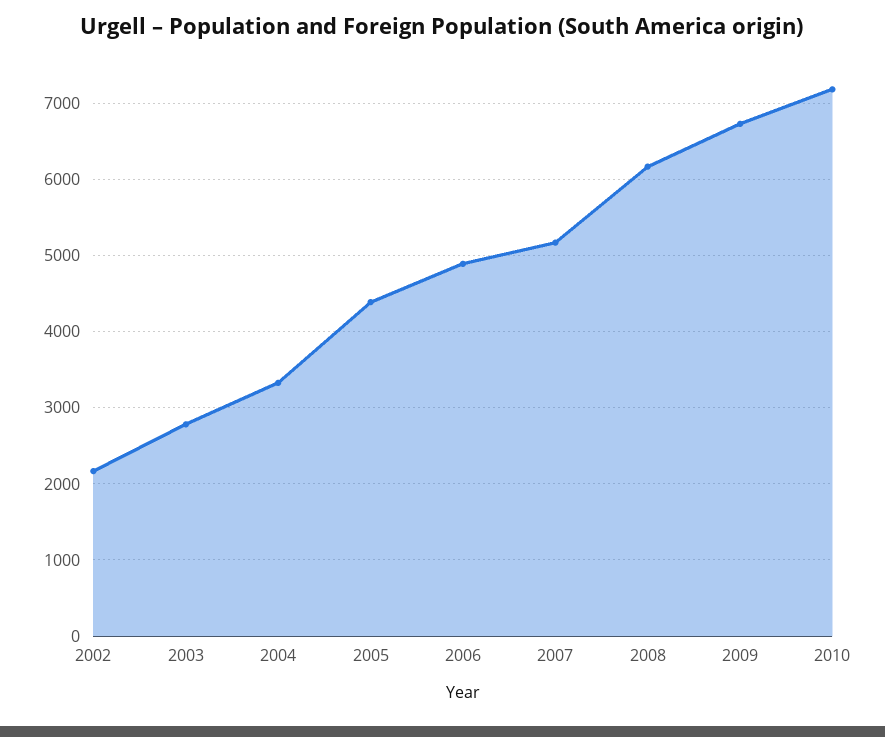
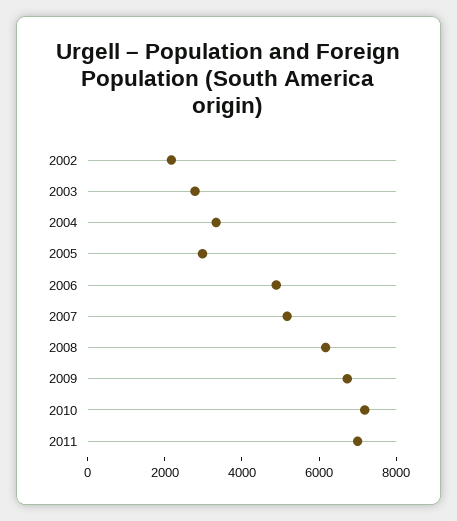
2005: 4400 -> 3000
2011: none -> 7000

